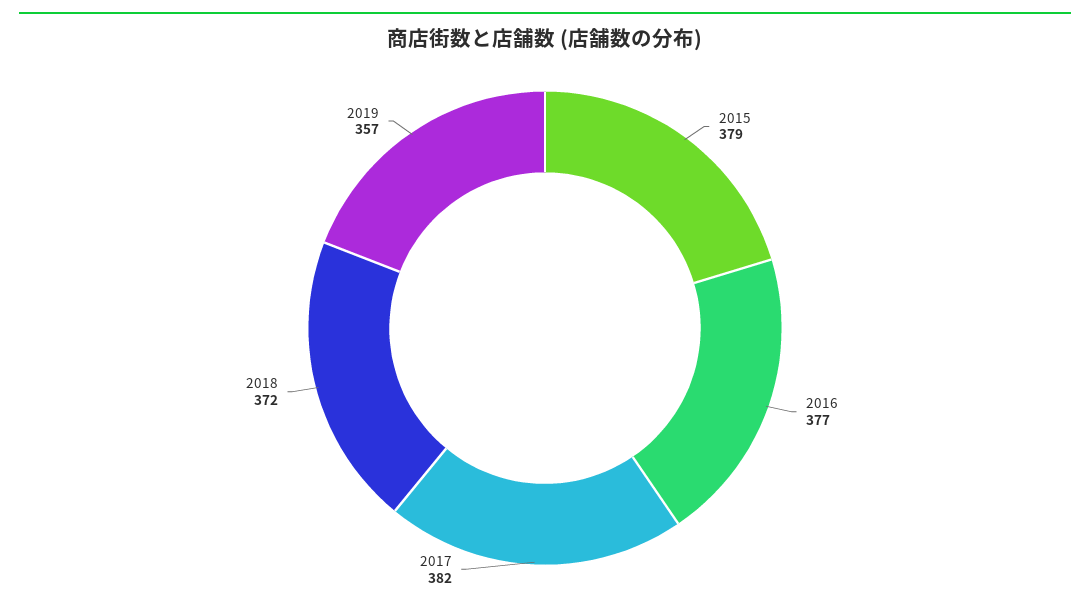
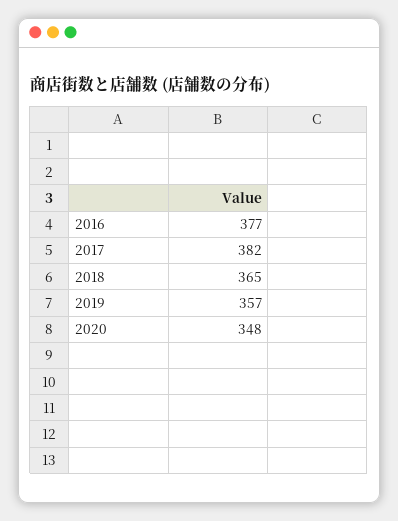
2015: 379 -> none
2018: 372 -> 365
2020: none -> 348

